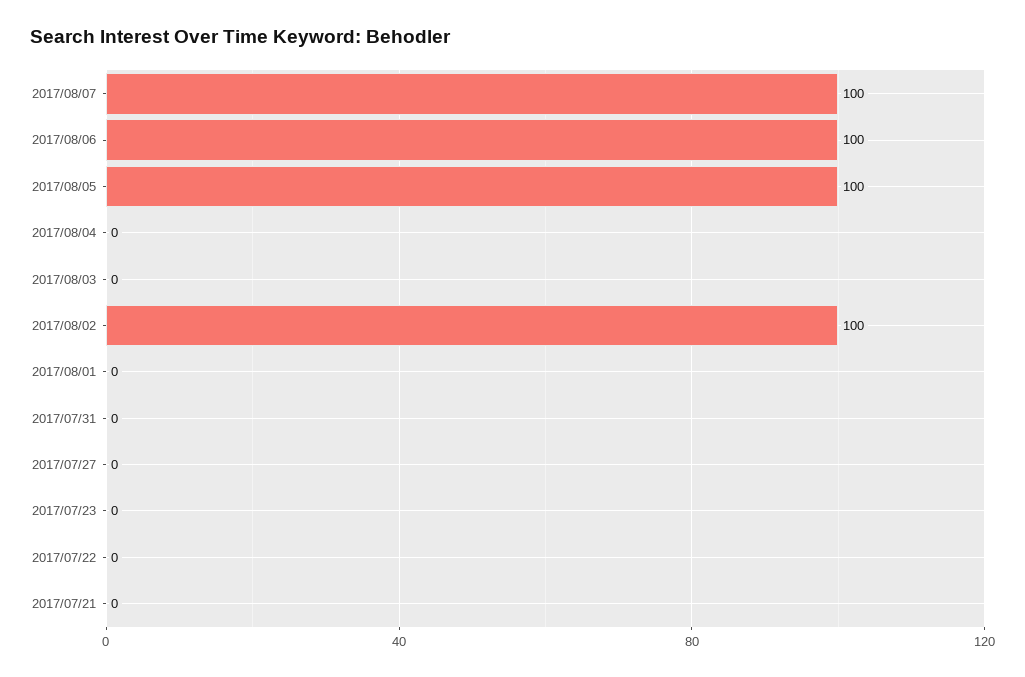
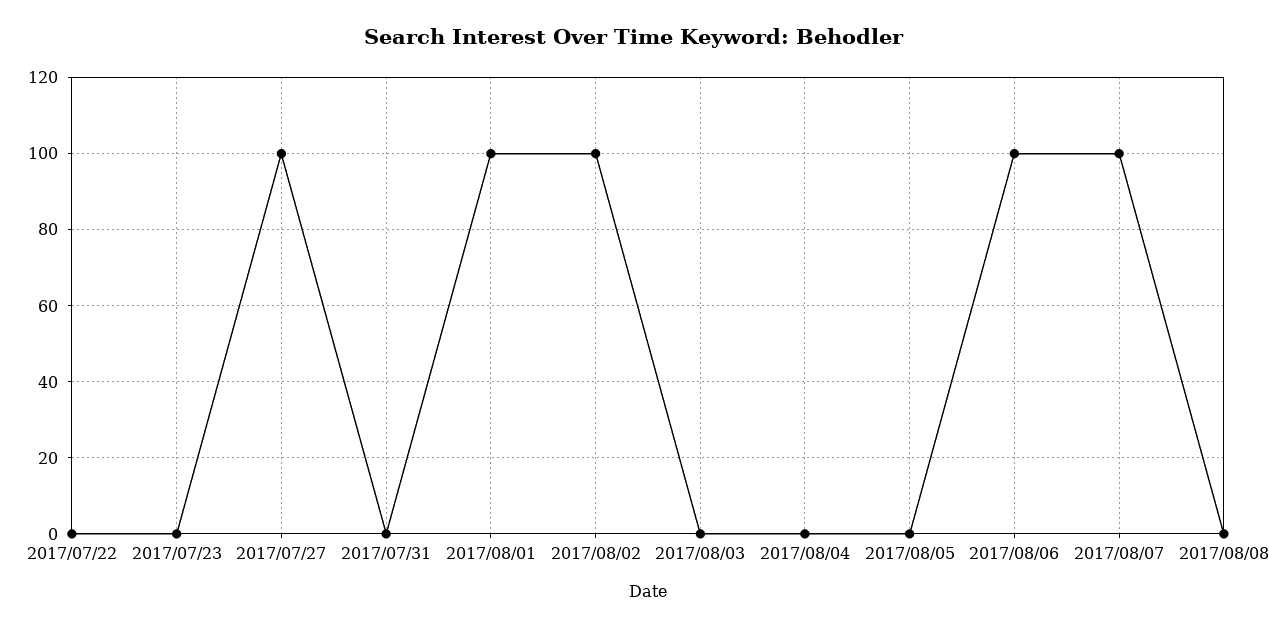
2017/08/05: 100 -> 0
2017/08/01: 0 -> 100
2017/07/27: 0 -> 100
2017/07/21: 0 -> none
2017/08/08: none -> 0

